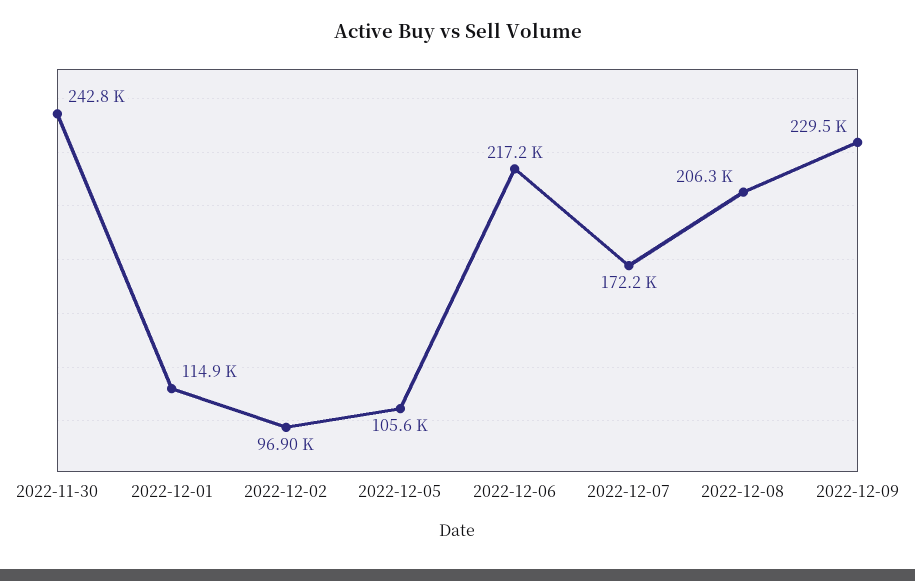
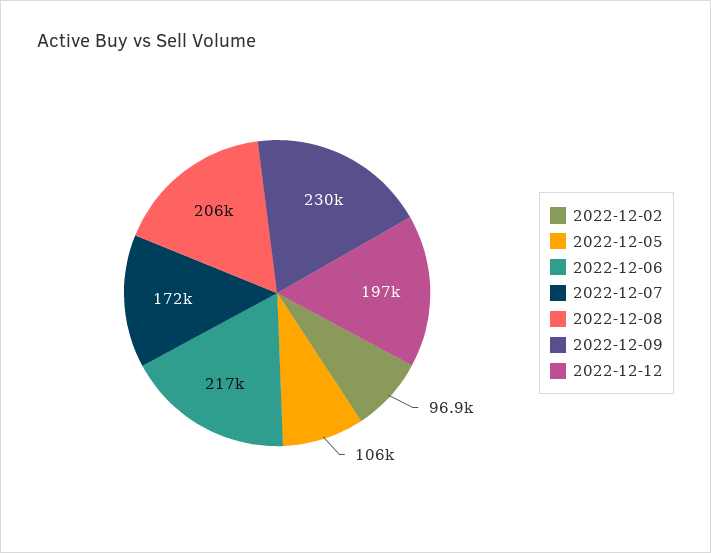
2022-11-30: 242800 -> none
2022-12-01: 114900 -> none
2022-12-12: none -> 197000

